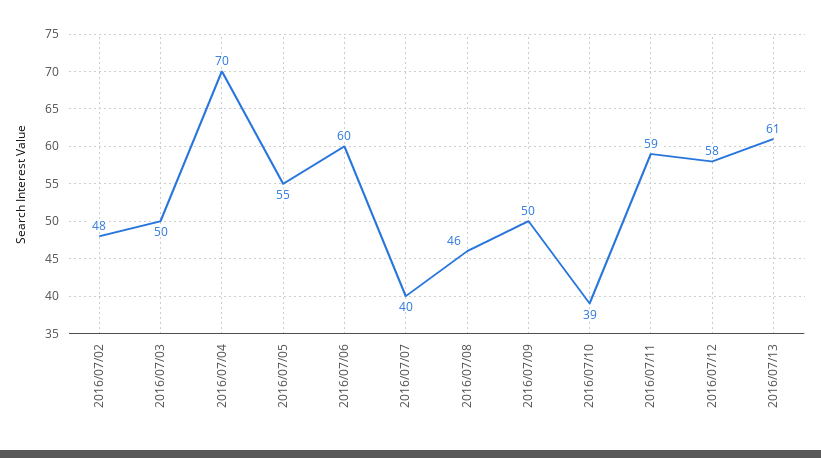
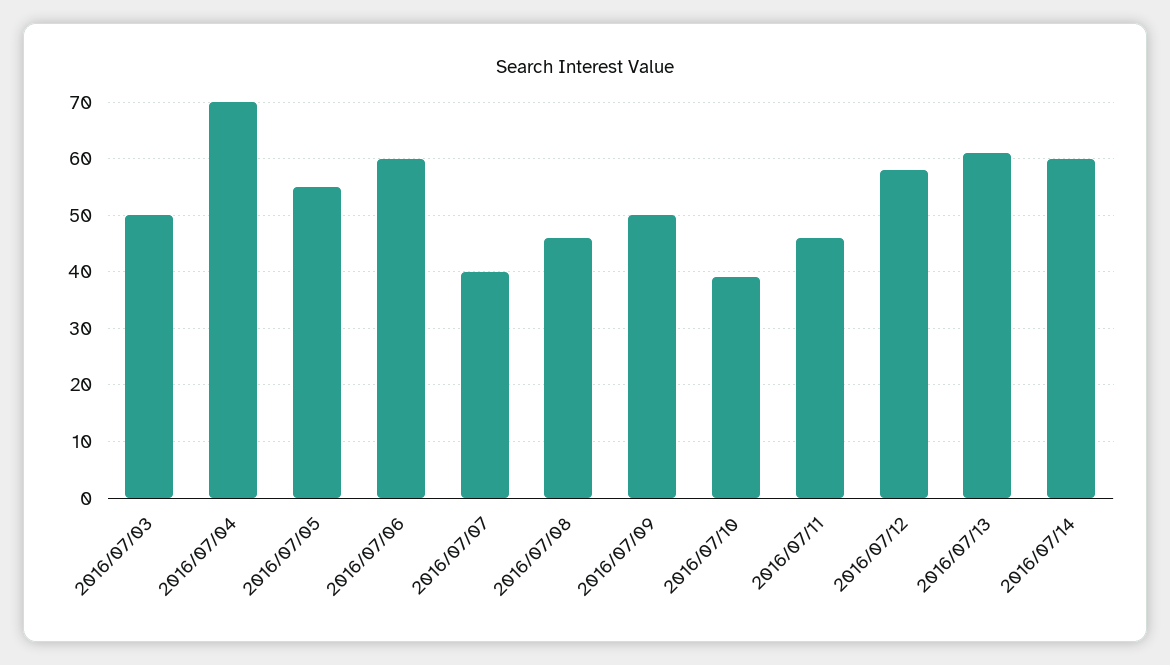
2016/07/02: 48 -> none
2016/07/11: 59 -> 45
2016/07/14: none -> 60

